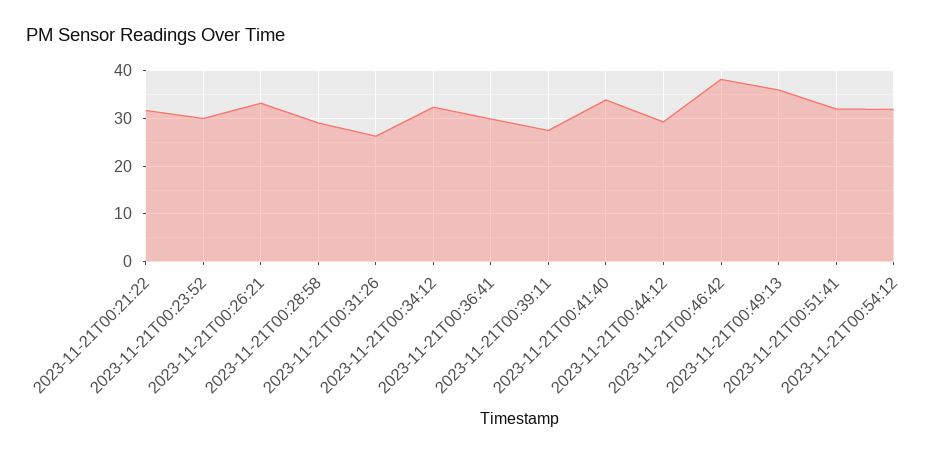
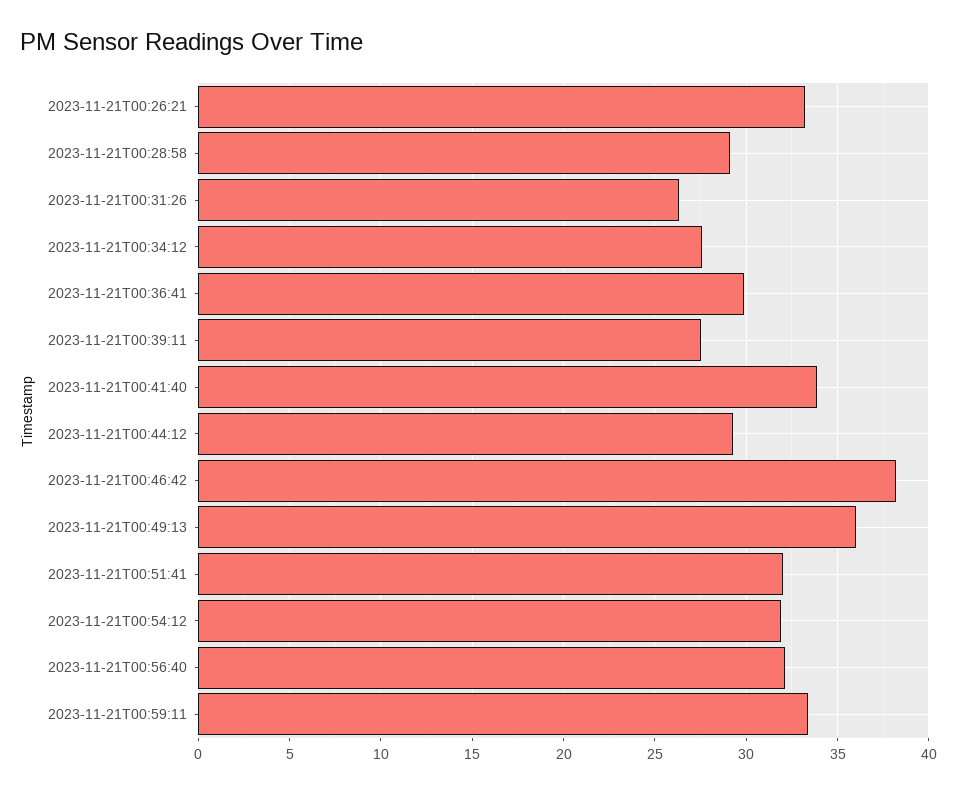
2023-11-21T00:21:22: 32 -> none
2023-11-21T00:23:52: 30 -> none
2023-11-21T00:34:12: 32 -> 27.5
2023-11-21T00:56:40: none -> 32
2023-11-21T00:59:11: none -> 33.5

